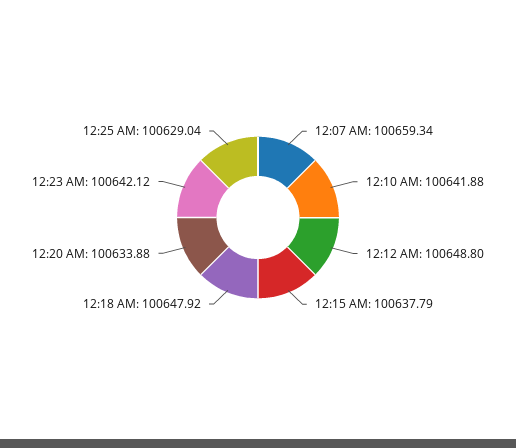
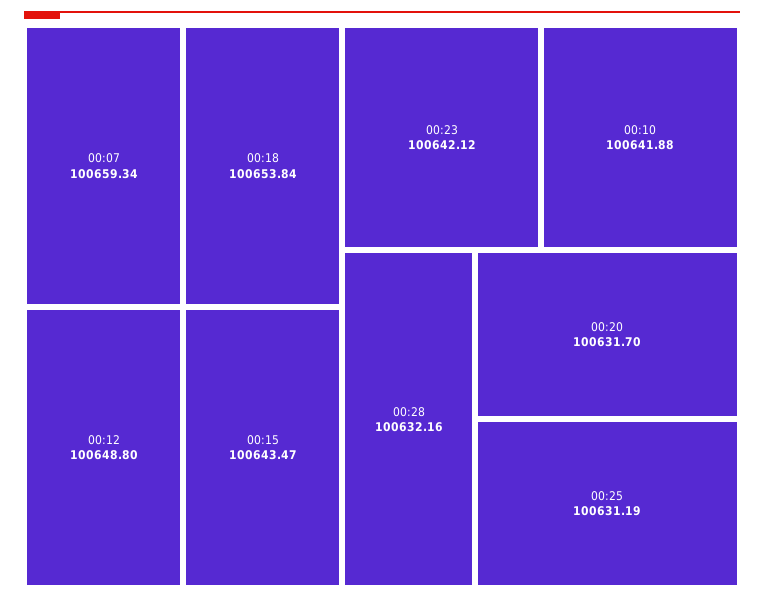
12:15 AM: 100637.79 -> 100643.47
12:18 AM: 100647.92 -> 100653.84
12:20 AM: 100633.88 -> 100631.7
12:25 AM: 100629.04 -> 100631.19
00:28: none -> 100632.16

